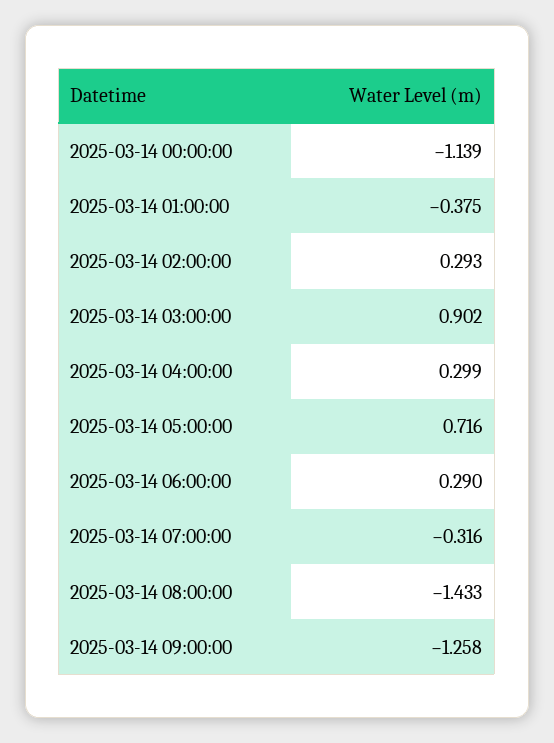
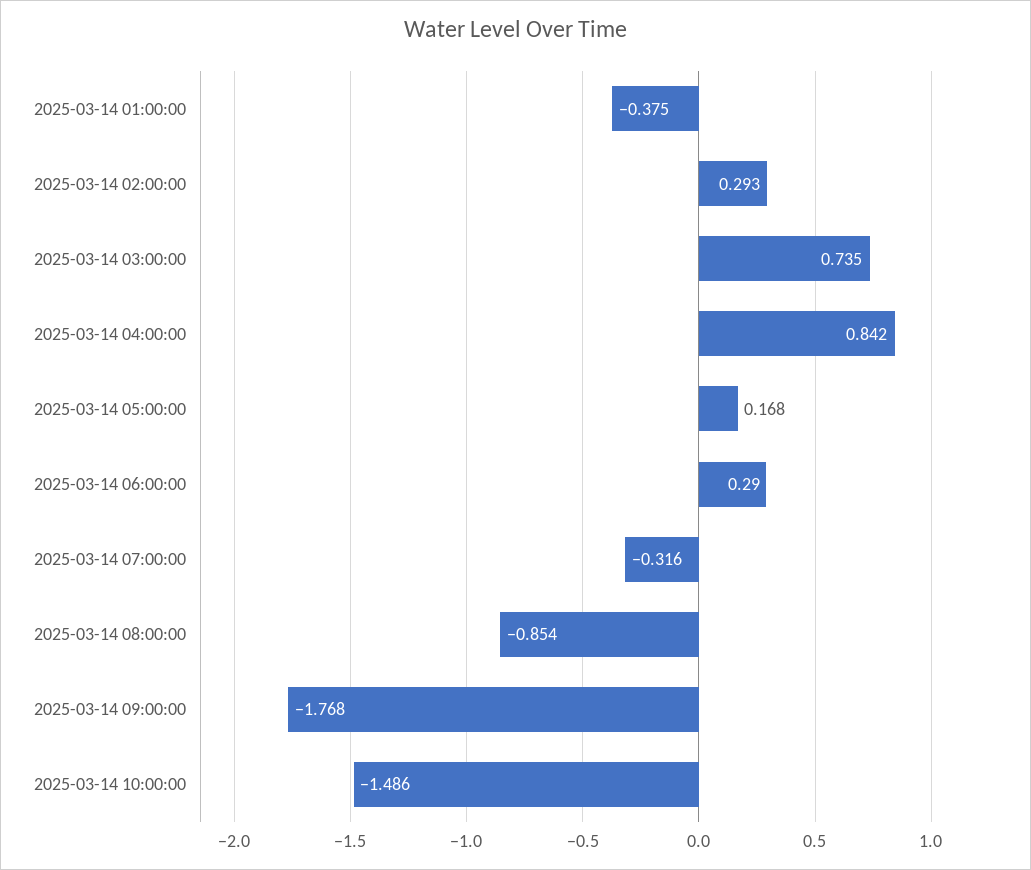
2025-03-14 00:00:00: -1.139 -> none
2025-03-14 03:00:00: 0.902 -> 0.735
2025-03-14 04:00:00: 0.299 -> 0.842
2025-03-14 05:00:00: 0.716 -> 0.168
2025-03-14 08:00:00: -1.433 -> -0.854
2025-03-14 09:00:00: -1.258 -> -1.768
2025-03-14 10:00:00: none -> -1.486

